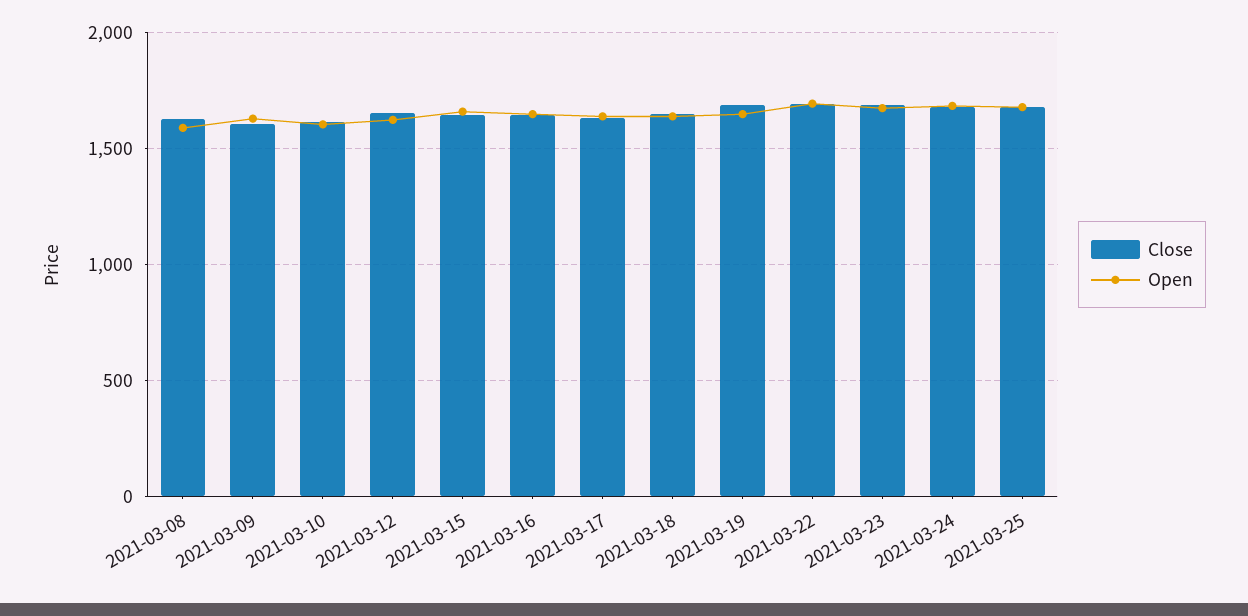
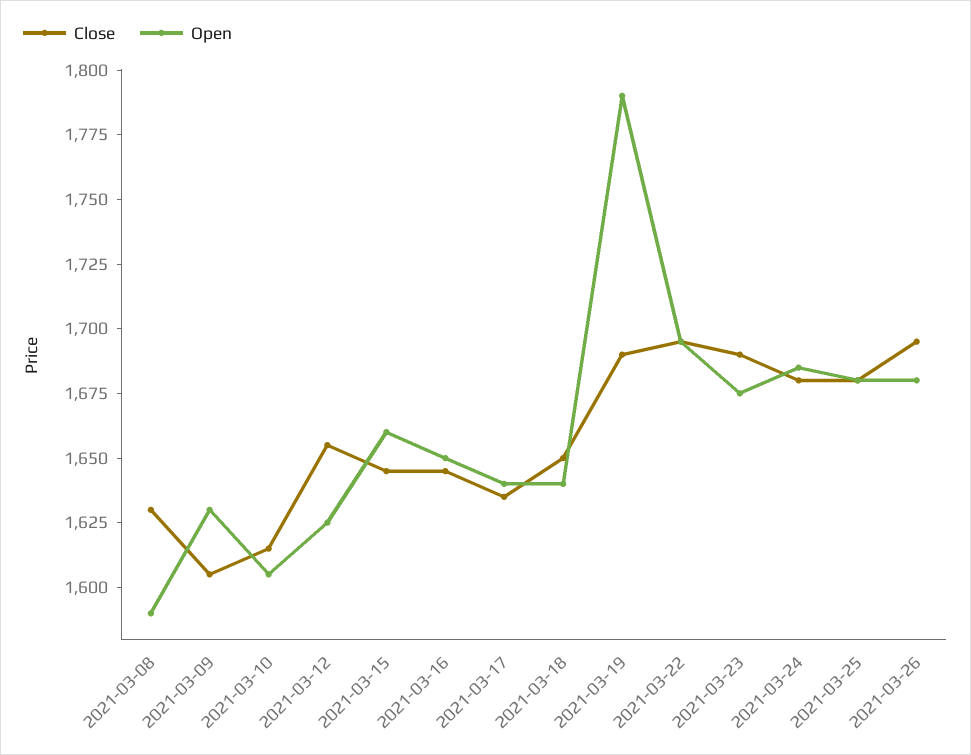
Open, 2021-03-19: 1650 -> 1790
Close, 2021-03-26: none -> 1695
Open, 2021-03-26: none -> 1680

